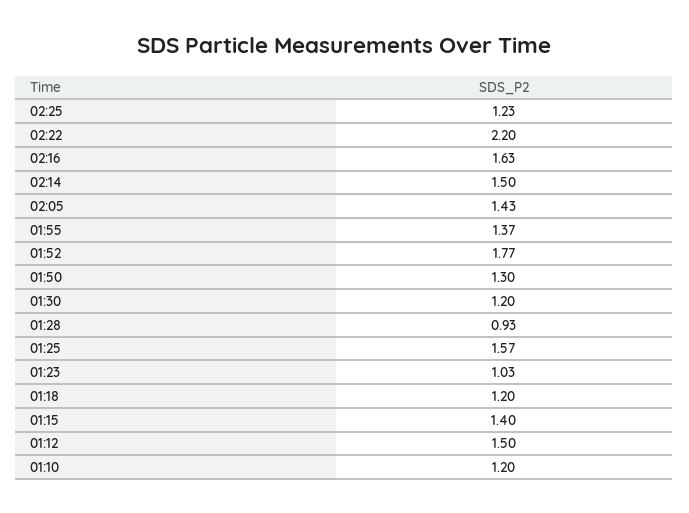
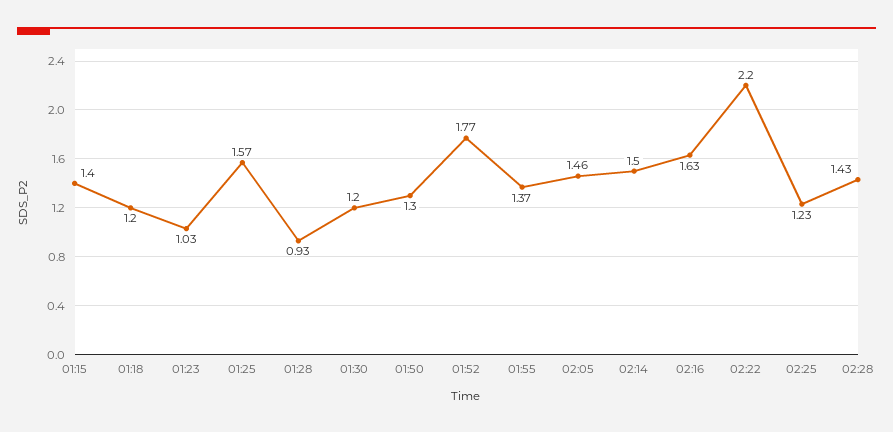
02:05: 1.43 -> 1.46
01:12: 1.5 -> none
01:10: 1.2 -> none
02:28: none -> 1.43

